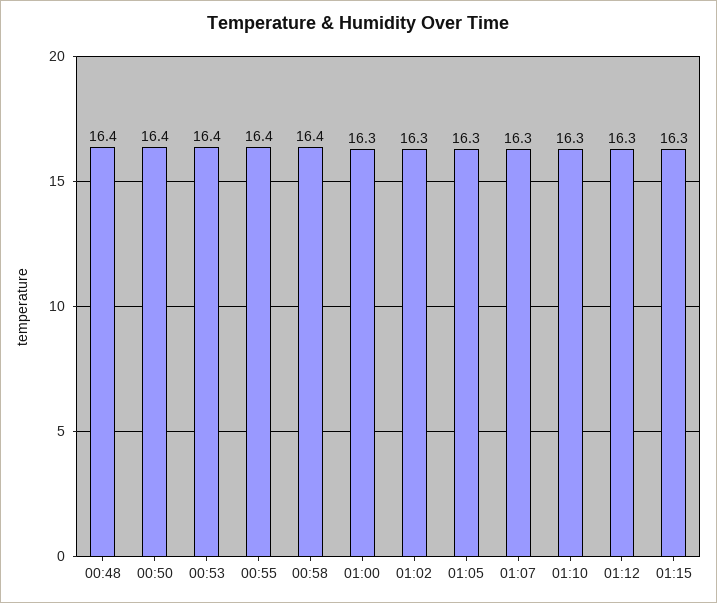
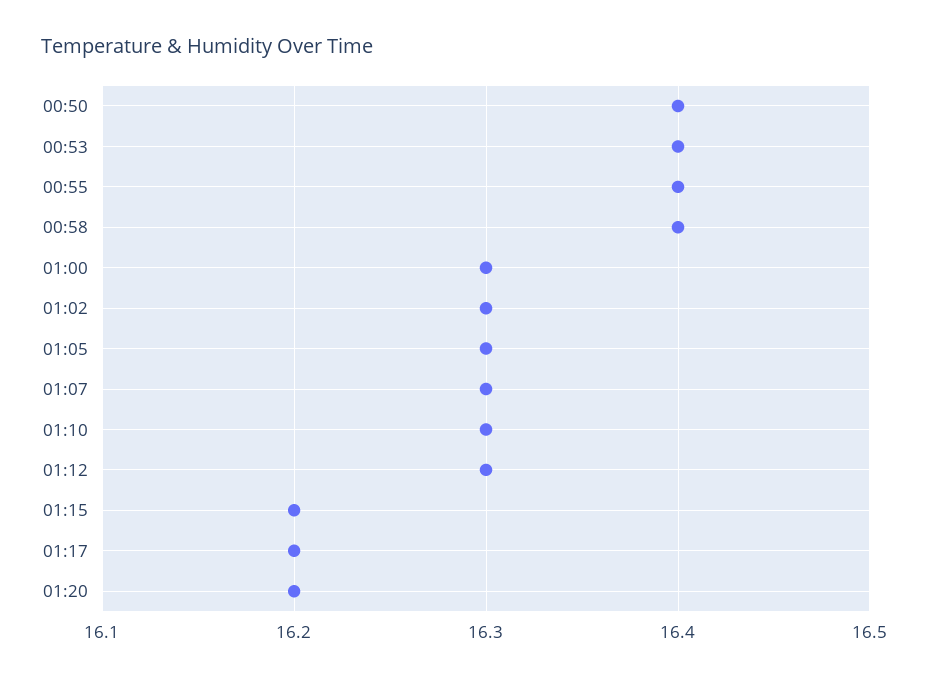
00:48: 16.4 -> none
01:15: 16.3 -> 16.2
01:17: none -> 16.2
01:20: none -> 16.2

